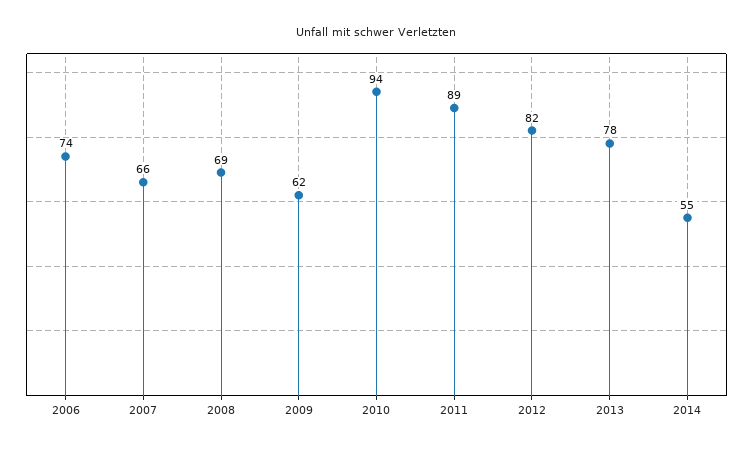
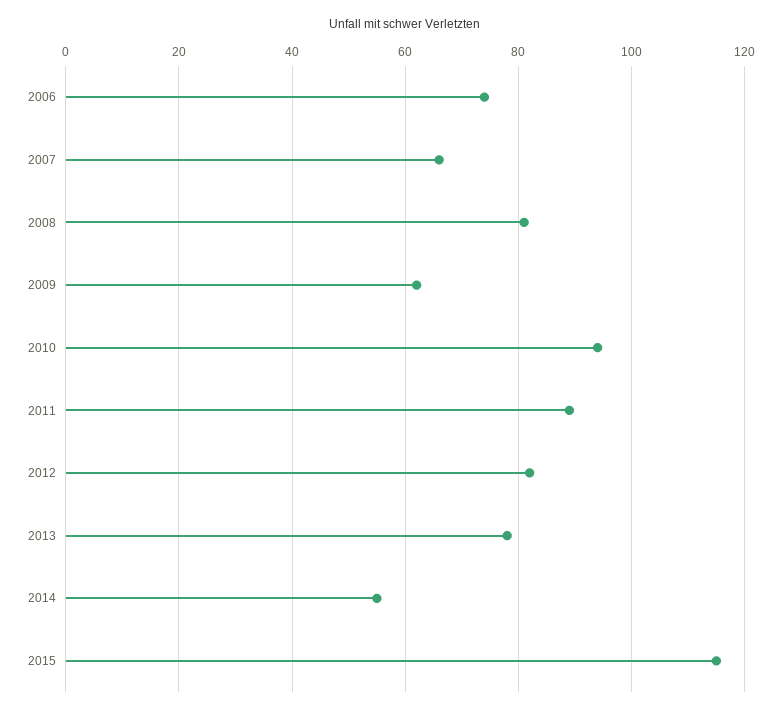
2008: 69 -> 80
2015: none -> 115

